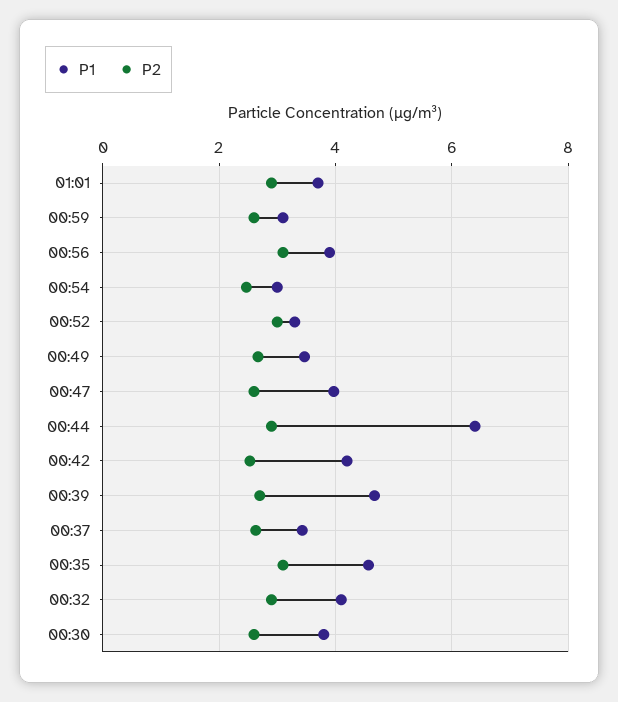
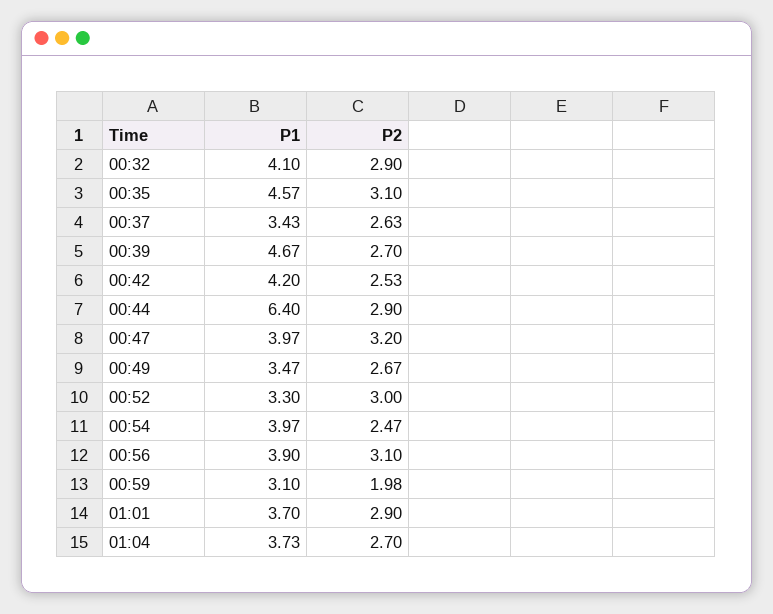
P2, 00:59: 2.6 -> 1.98
P1, 00:54: 3 -> 3.97
P2, 00:47: 2.6 -> 3.2
P1, 00:30: 3.8 -> none
P2, 00:30: 2.6 -> none
P1, 01:04: none -> 3.73
P2, 01:04: none -> 2.7

